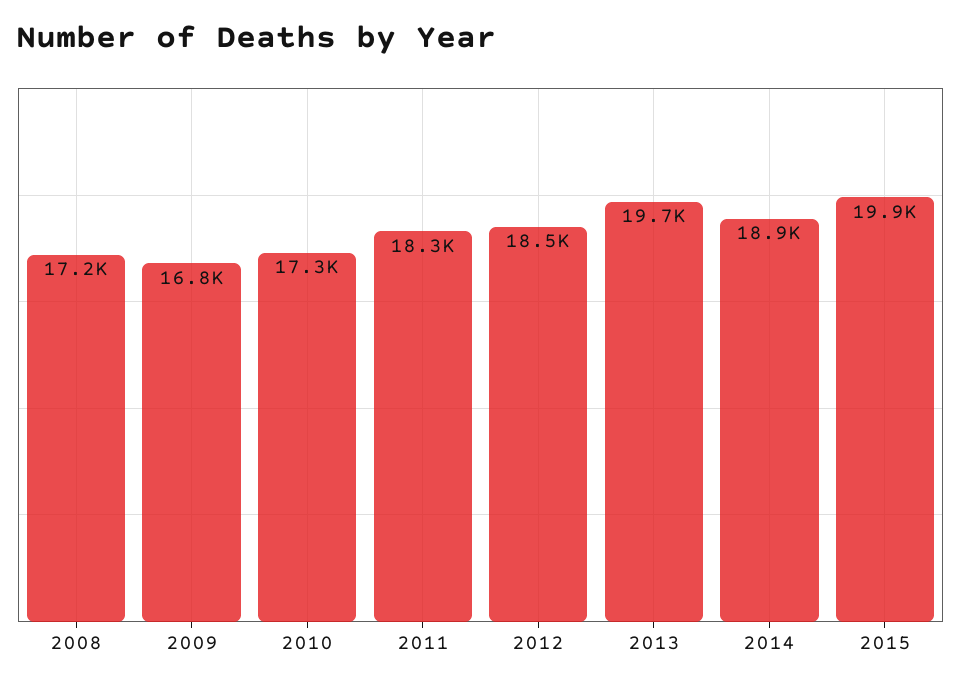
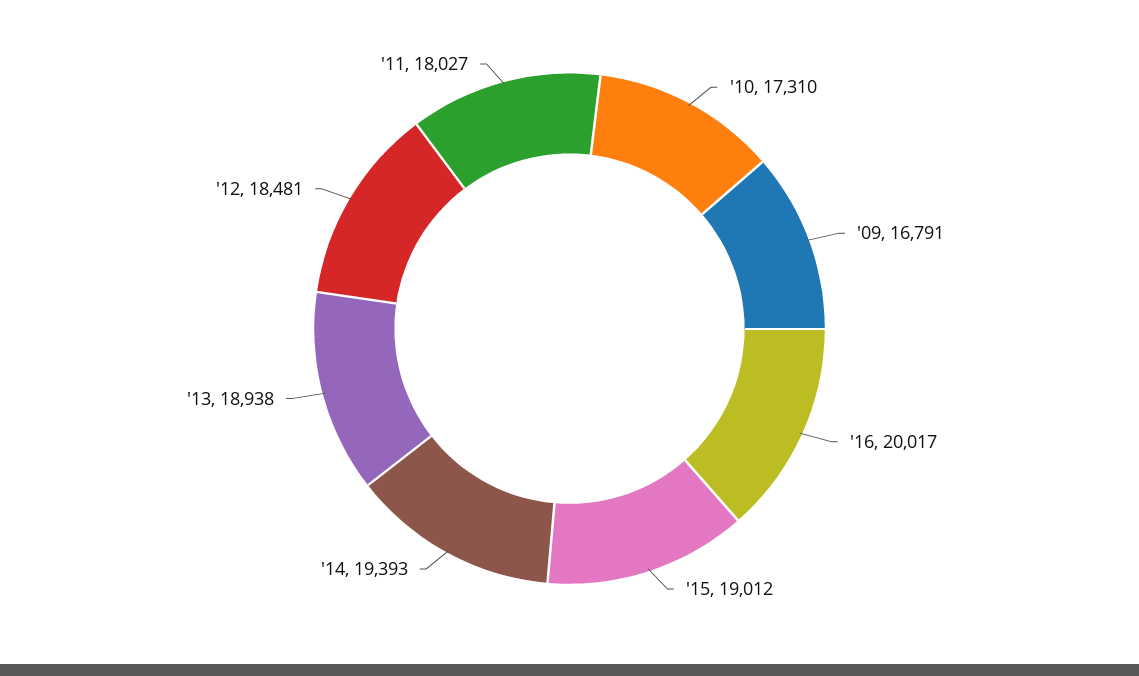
2008: 17200 -> none
2011: 18300 -> 18027
2013: 19700 -> 18938
2014: 18900 -> 19393
2015: 19900 -> 19012
'16: none -> 20017

